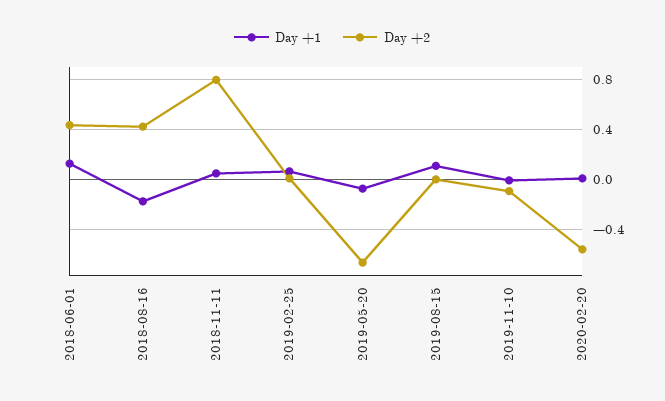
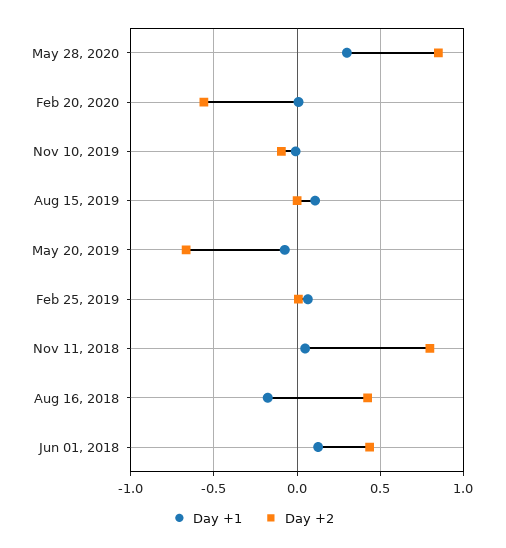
Day +1, May 28, 2020: none -> 0.3
Day +2, May 28, 2020: none -> 0.85

